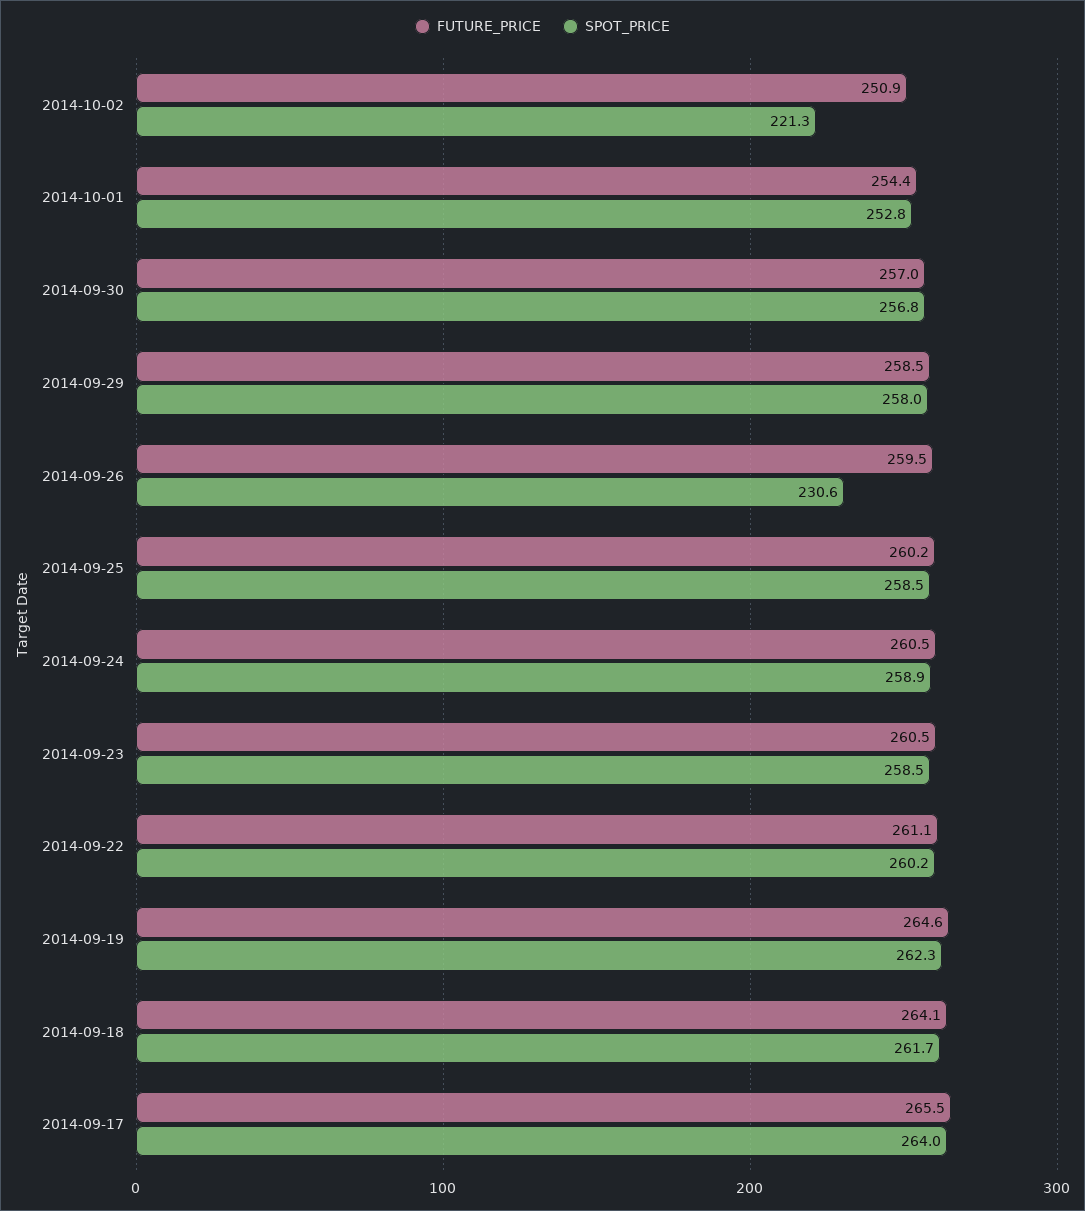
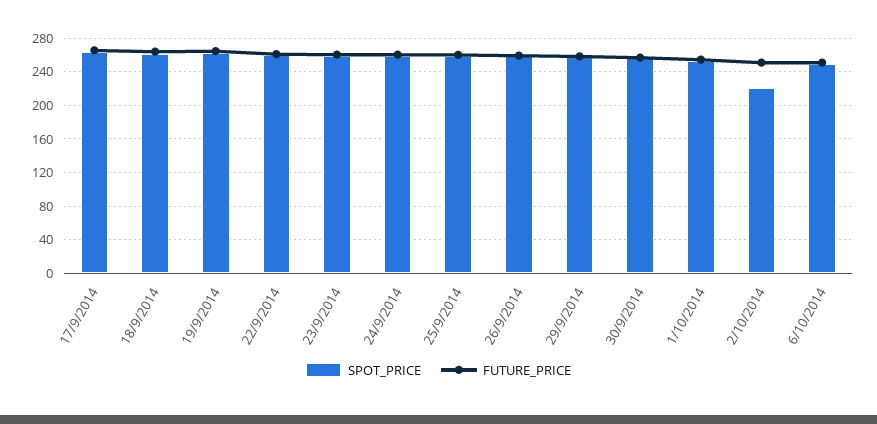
SPOT_PRICE, 2014-09-26: 230.6 -> 260
SPOT_PRICE, 6/10/2014: none -> 250
FUTURE_PRICE, 6/10/2014: none -> 250

